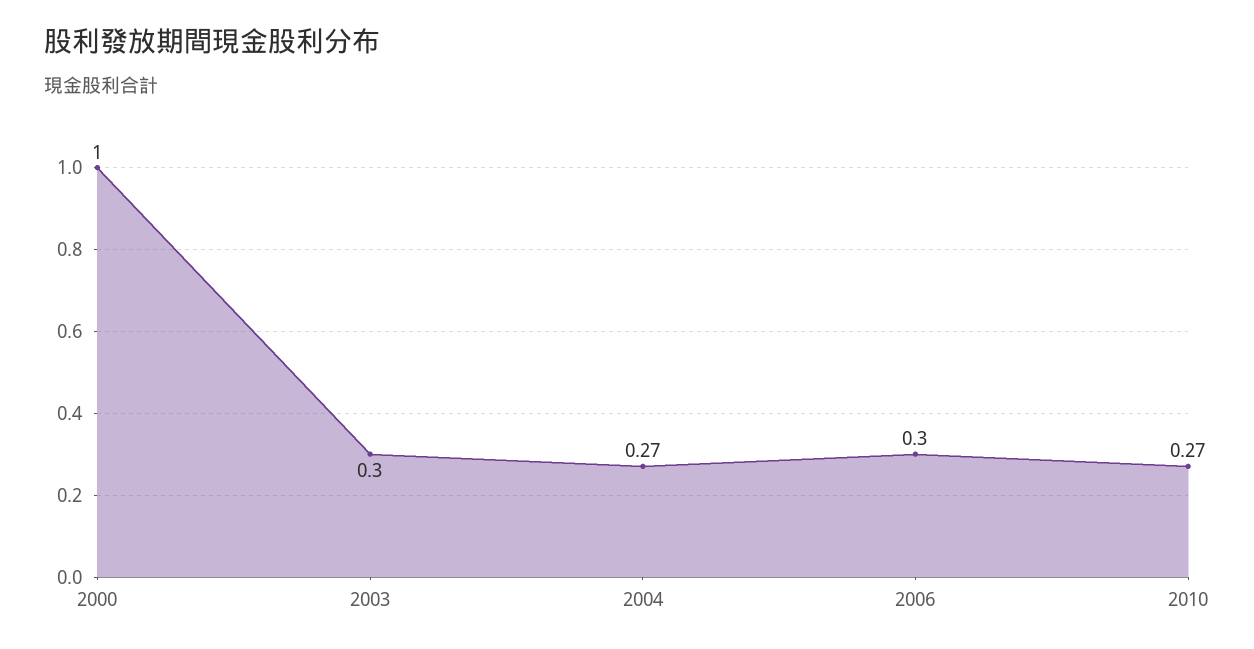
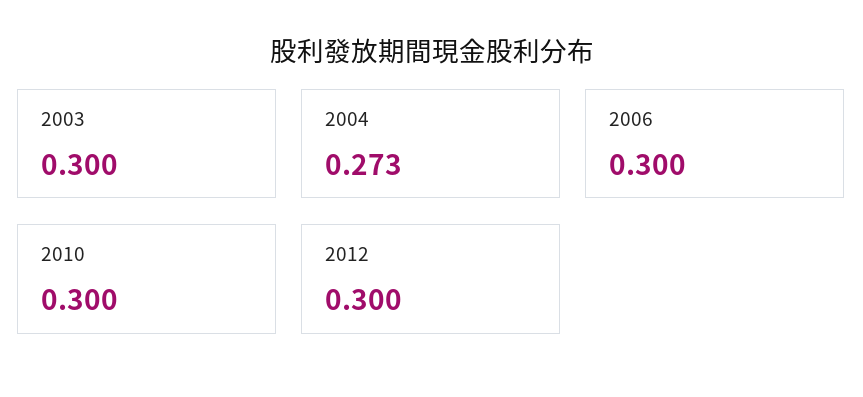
2000: 1 -> none
2010: 0.27 -> 0.3
2012: none -> 0.3

